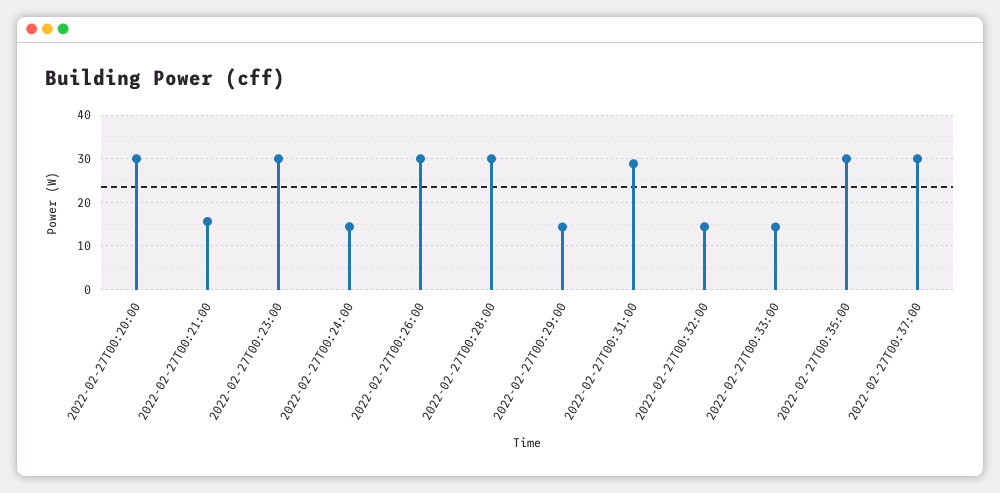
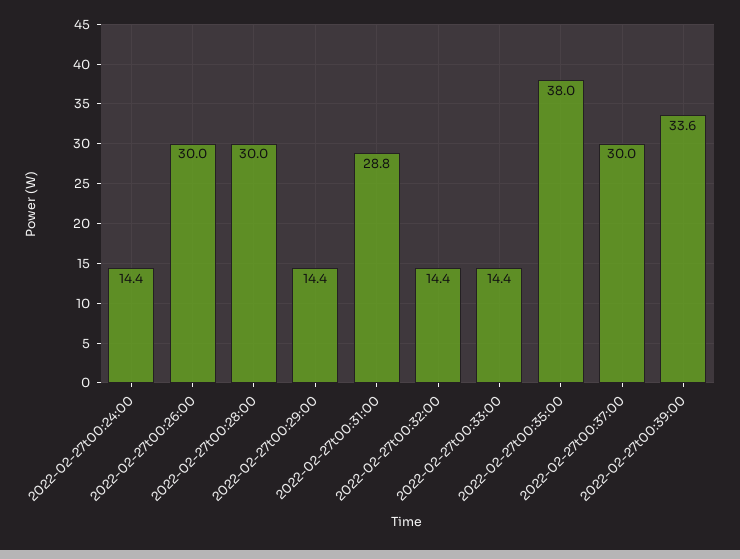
2022-02-27T00:20:00: 30 -> none
2022-02-27T00:21:00: 16 -> none
2022-02-27T00:23:00: 30 -> none
2022-02-27T00:35:00: 30 -> 38
2022-02-27t00:39:00: none -> 33.6

